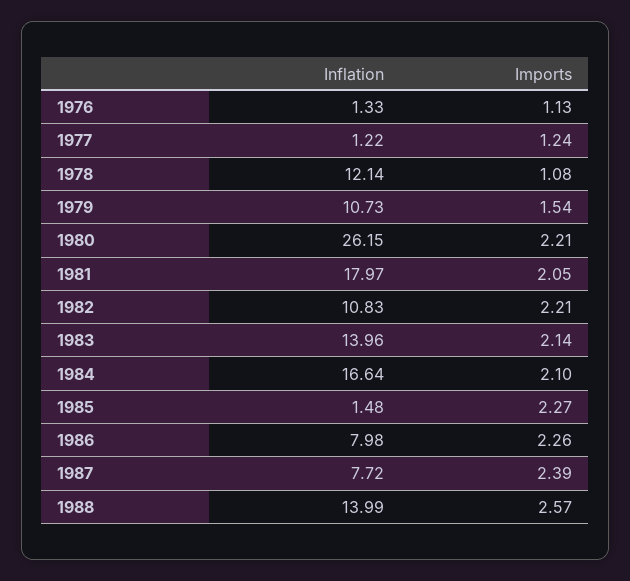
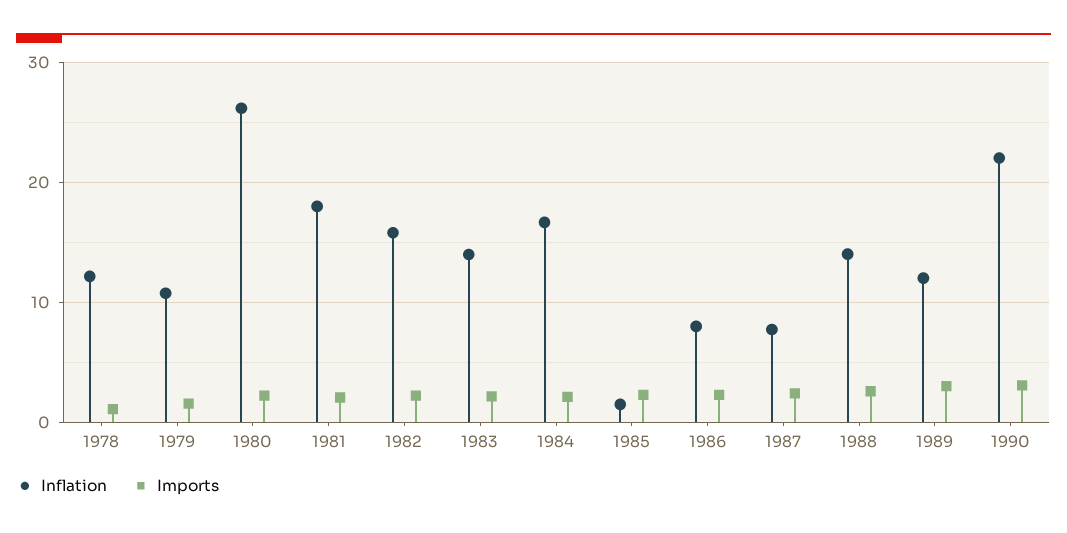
Inflation, 1976: 1.33 -> none
Imports, 1976: 1.13 -> none
Inflation, 1977: 1.22 -> none
Imports, 1977: 1.24 -> none
Inflation, 1982: 10.83 -> 16
Inflation, 1989: none -> 12
Imports, 1989: none -> 3
Inflation, 1990: none -> 22
Imports, 1990: none -> 3

